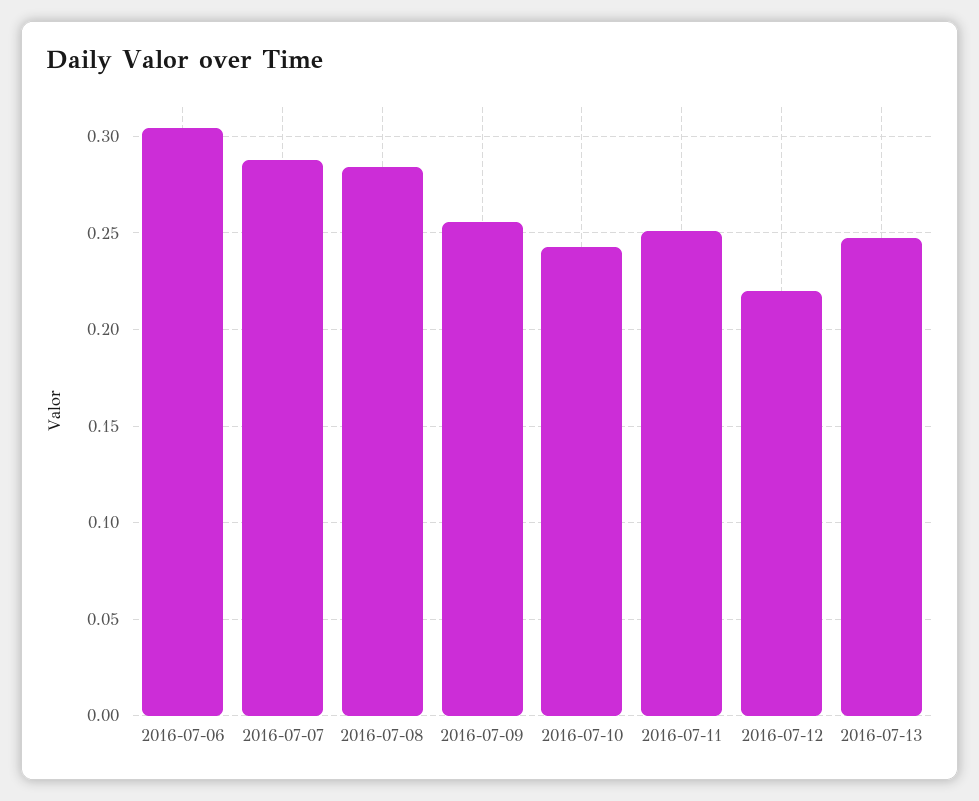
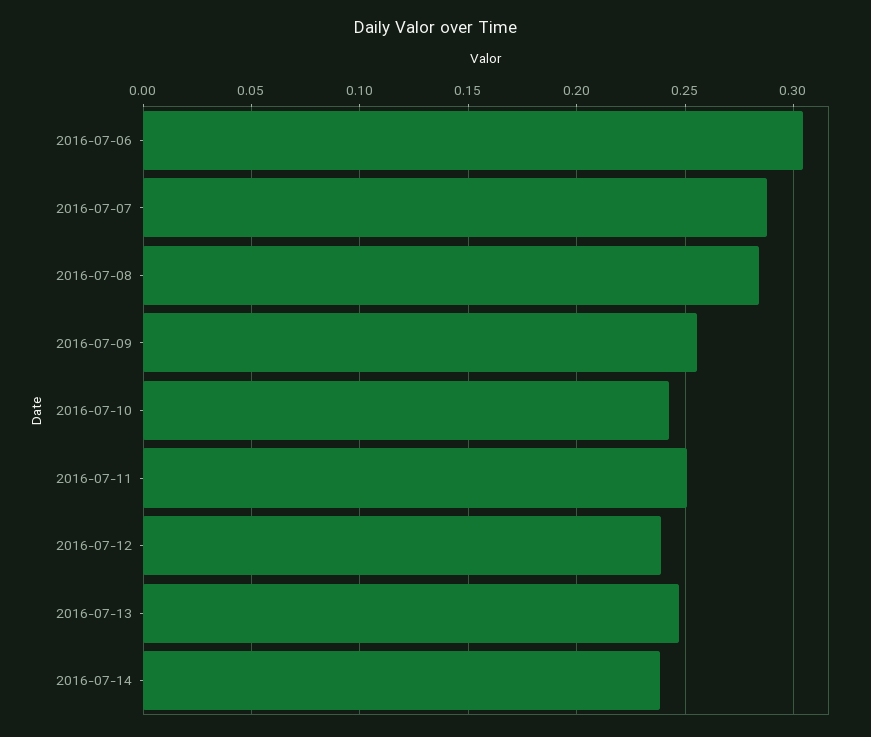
2016-07-12: 0.22 -> 0.24
2016-07-14: none -> 0.24

